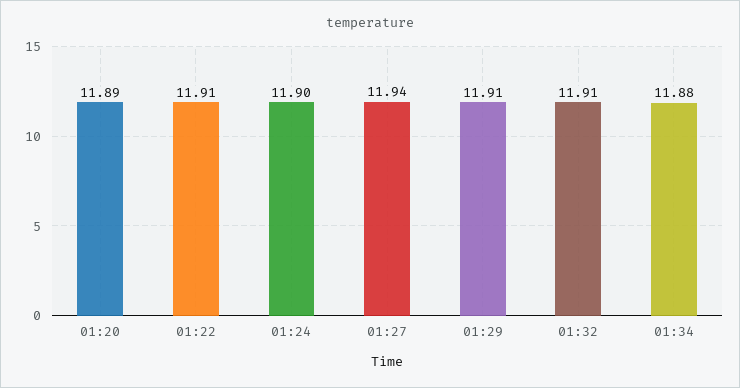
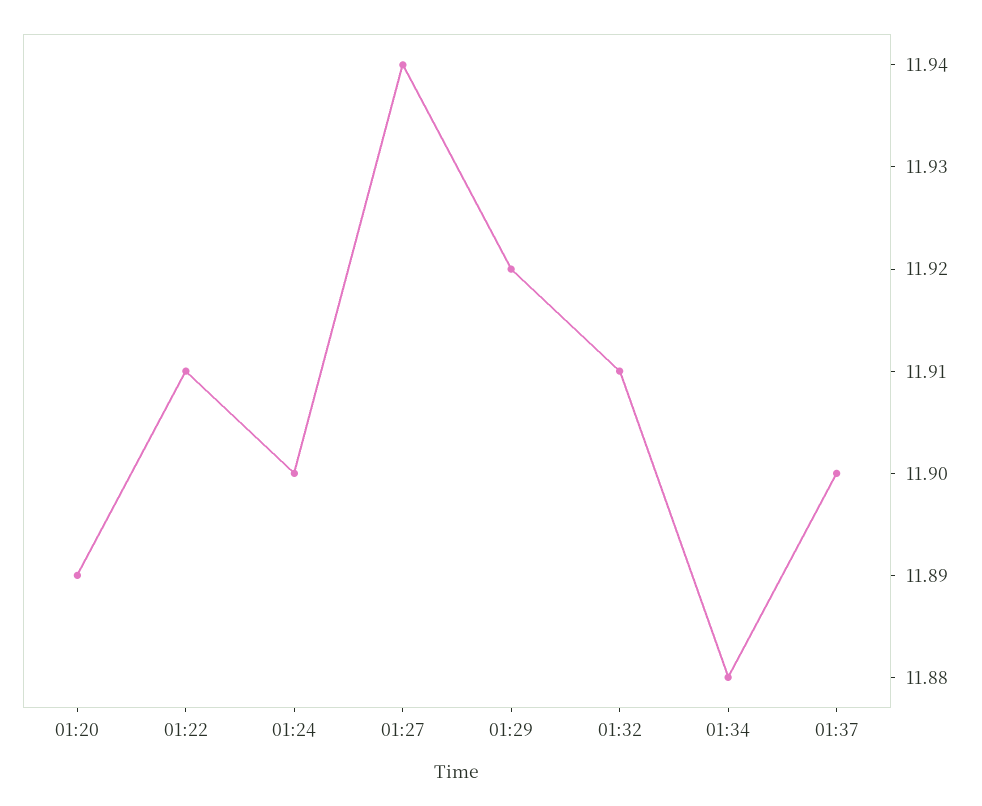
01:29: 11.91 -> 11.92
01:37: none -> 11.9

